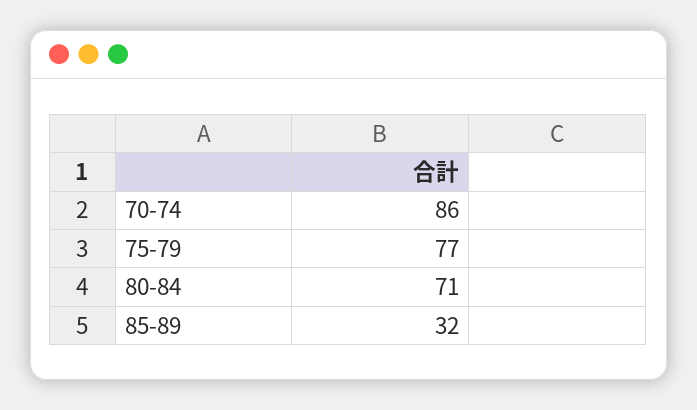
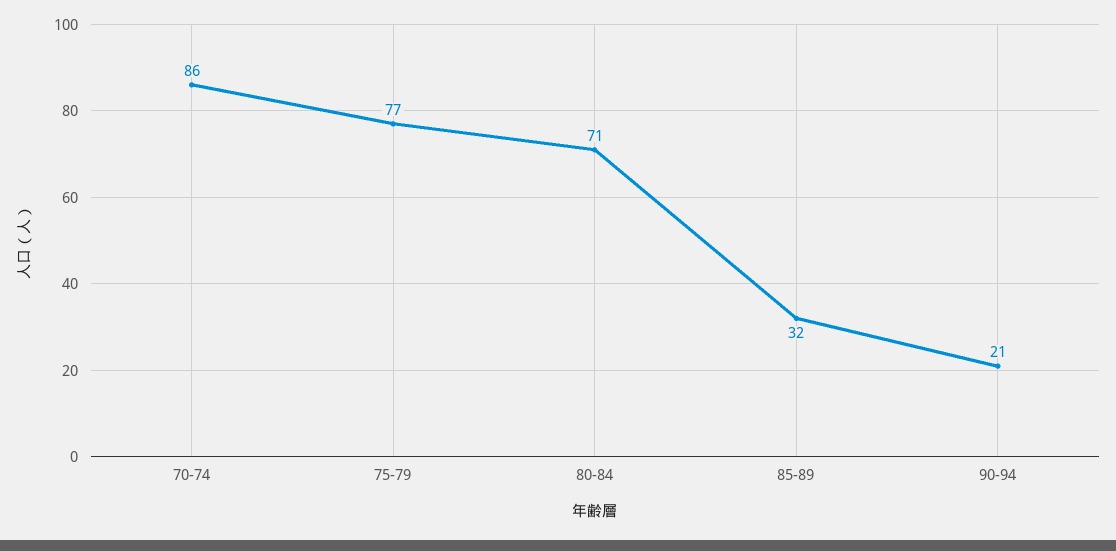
90-94: none -> 21

